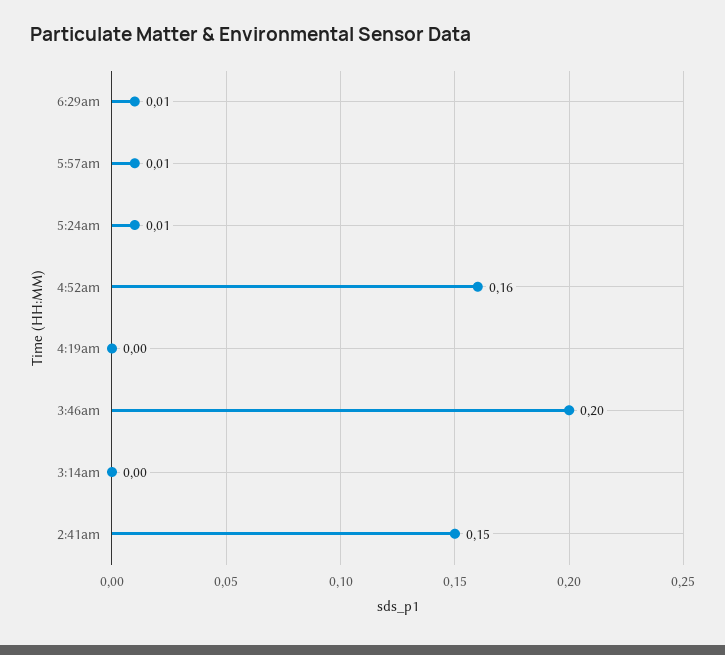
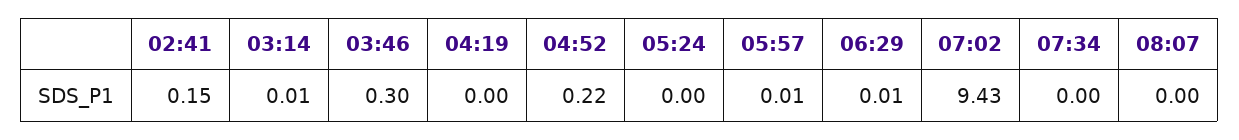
5:24am: 0.01 -> 0
4:52am: 0.16 -> 0.22
3:46am: 0.2 -> 0.3
3:14am: 0 -> 0.01
07:02: none -> 9.43
07:34: none -> 0
08:07: none -> 0

